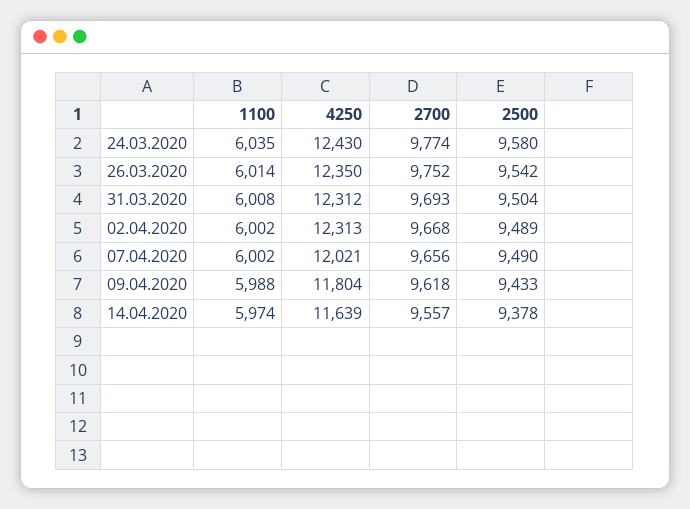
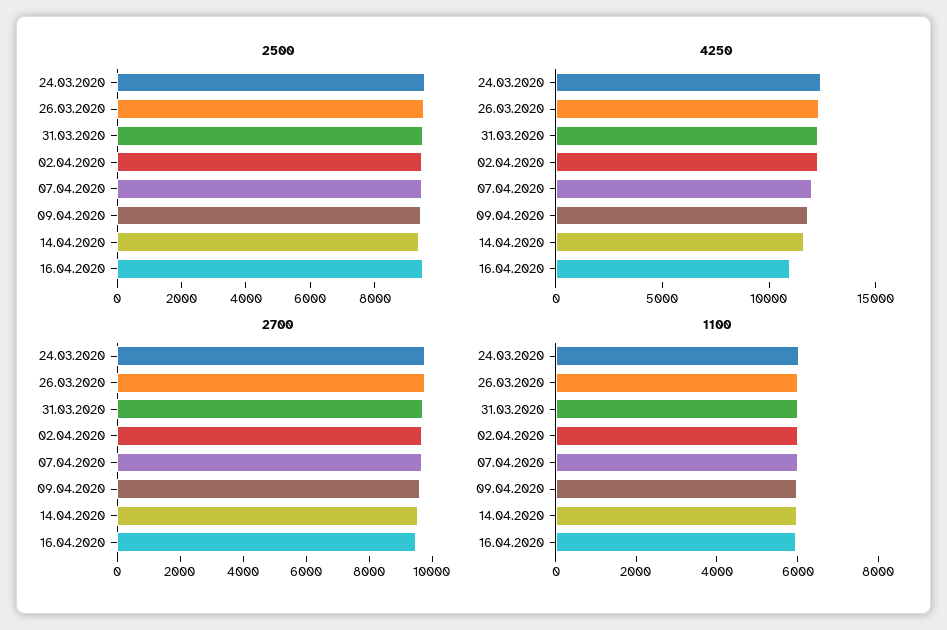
2500, 16.04.2020: none -> 9500
4250, 16.04.2020: none -> 11000
2700, 16.04.2020: none -> 9500
1100, 16.04.2020: none -> 6000

